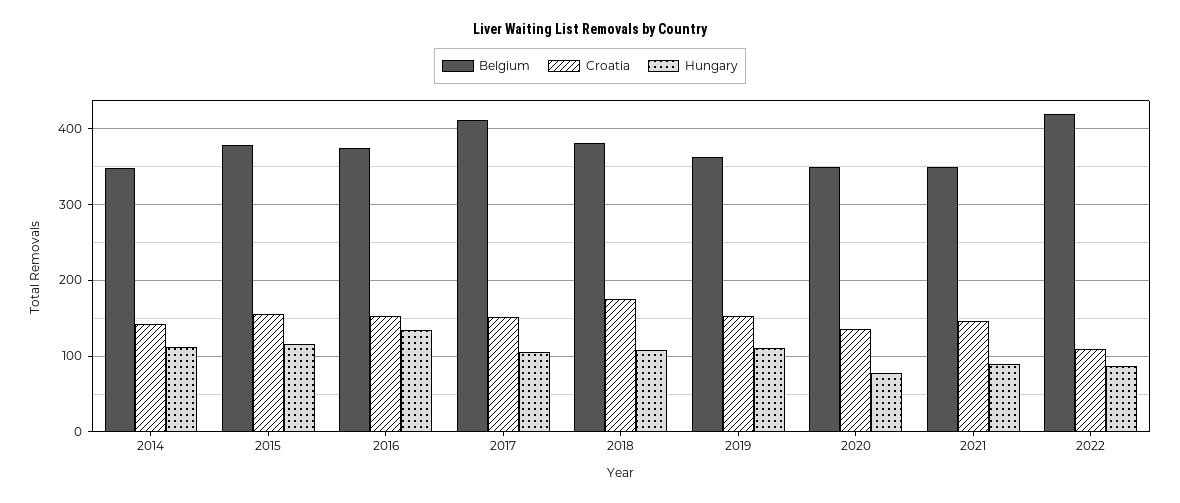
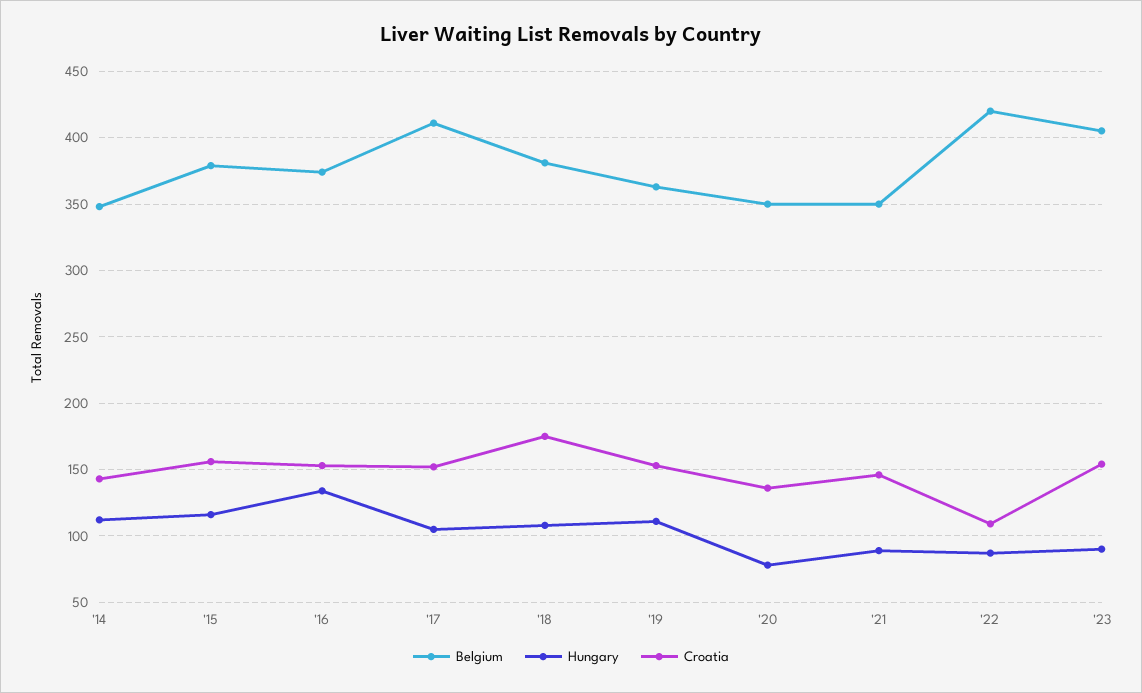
Belgium, '23: none -> 405
Hungary, '23: none -> 90
Croatia, '23: none -> 155

